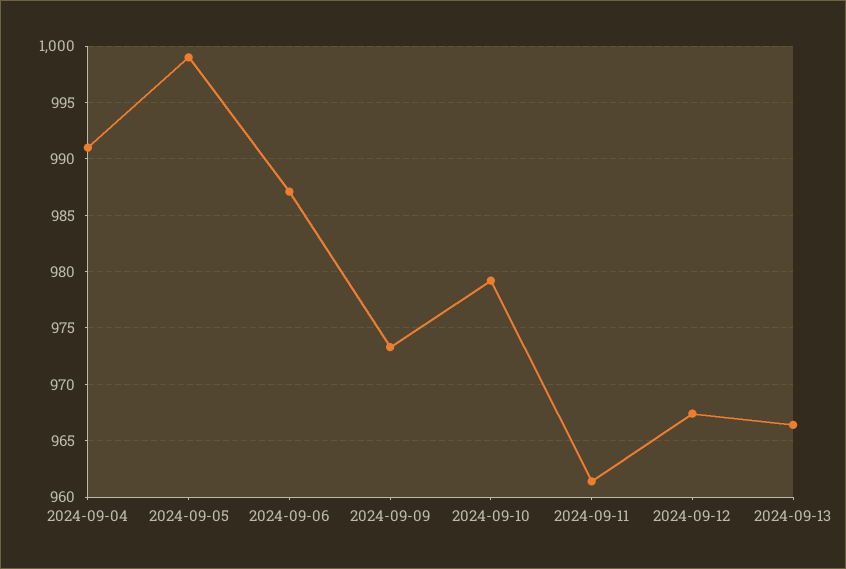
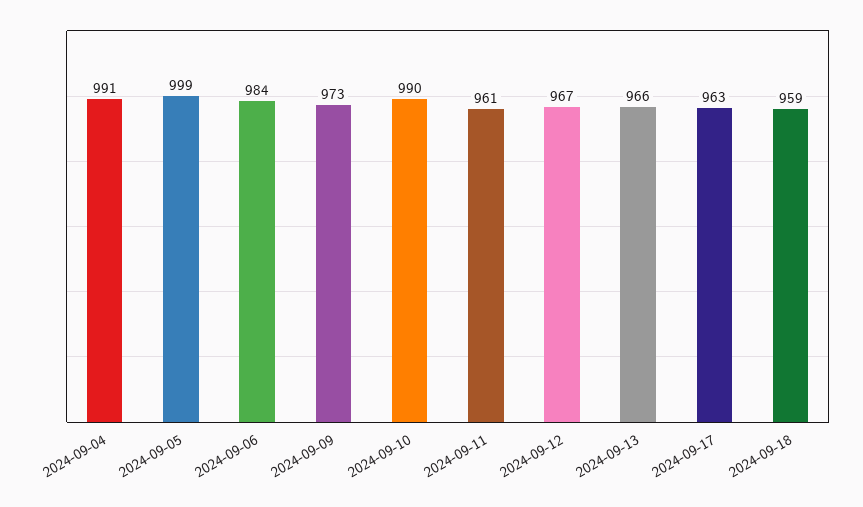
2024-09-06: 987 -> 984
2024-09-10: 979 -> 990
2024-09-17: none -> 963
2024-09-18: none -> 959

